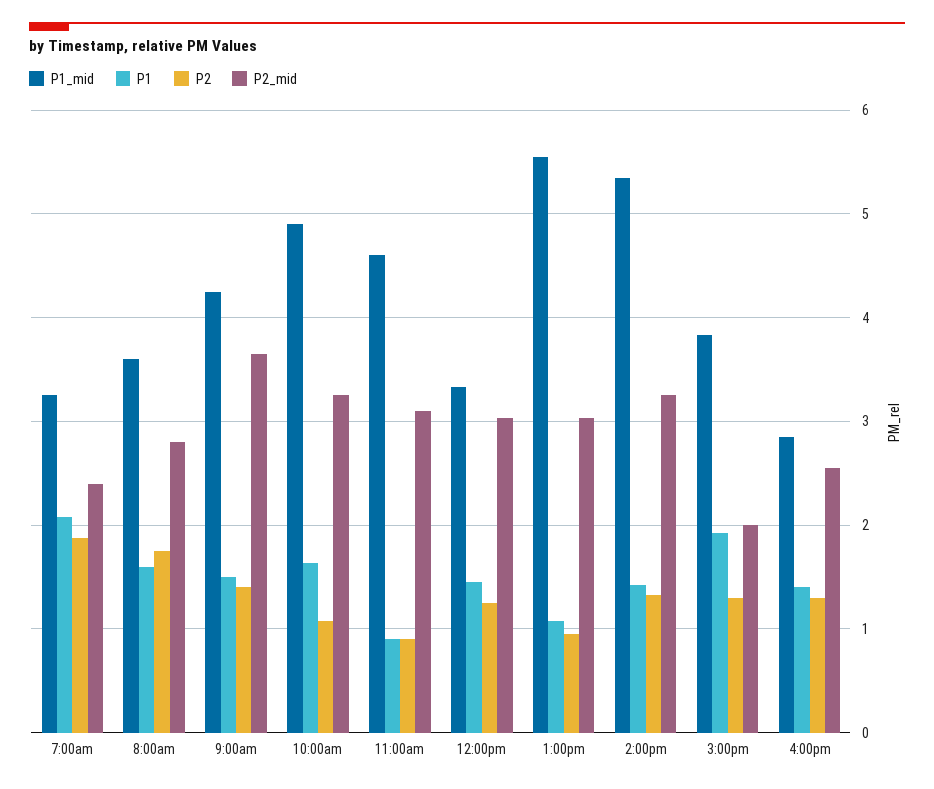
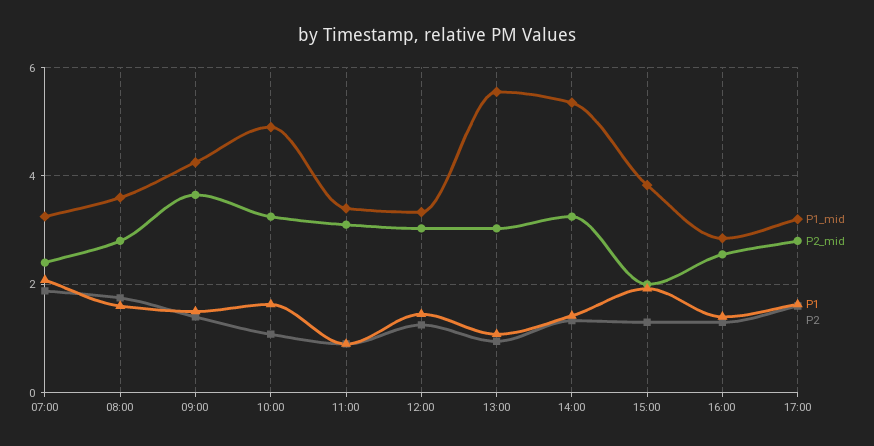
P1_mid, 11:00am: 4.6 -> 3.4
P1_mid, 17:00: none -> 3.2
P2_mid, 17:00: none -> 2.8
P1, 17:00: none -> 1.6
P2, 17:00: none -> 1.6

